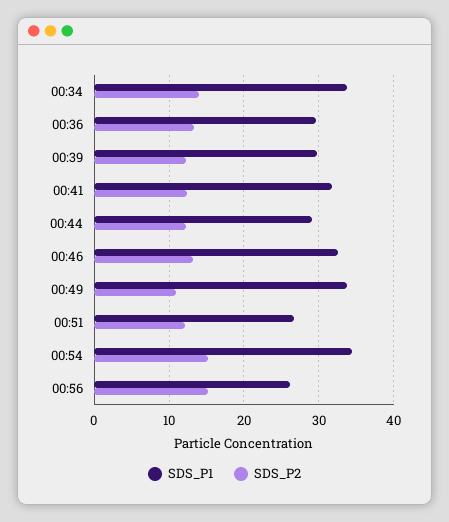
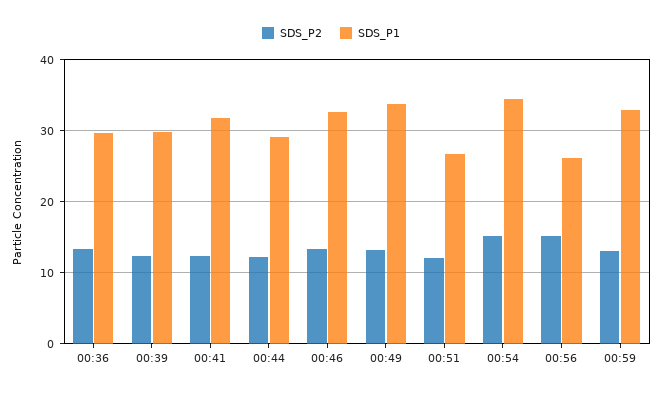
SDS_P1, 00:34: 34 -> none
SDS_P2, 00:34: 14 -> none
SDS_P2, 00:49: 11 -> 13
SDS_P2, 00:59: none -> 13
SDS_P1, 00:59: none -> 33

